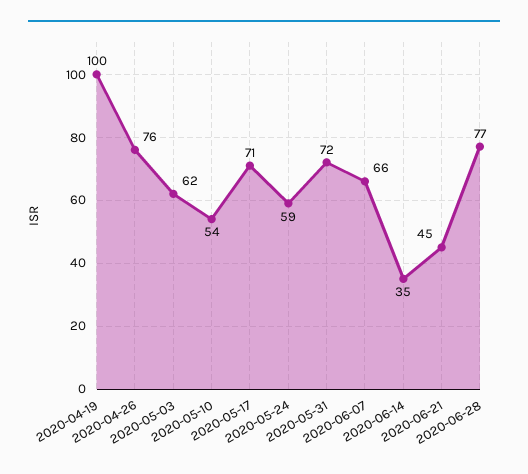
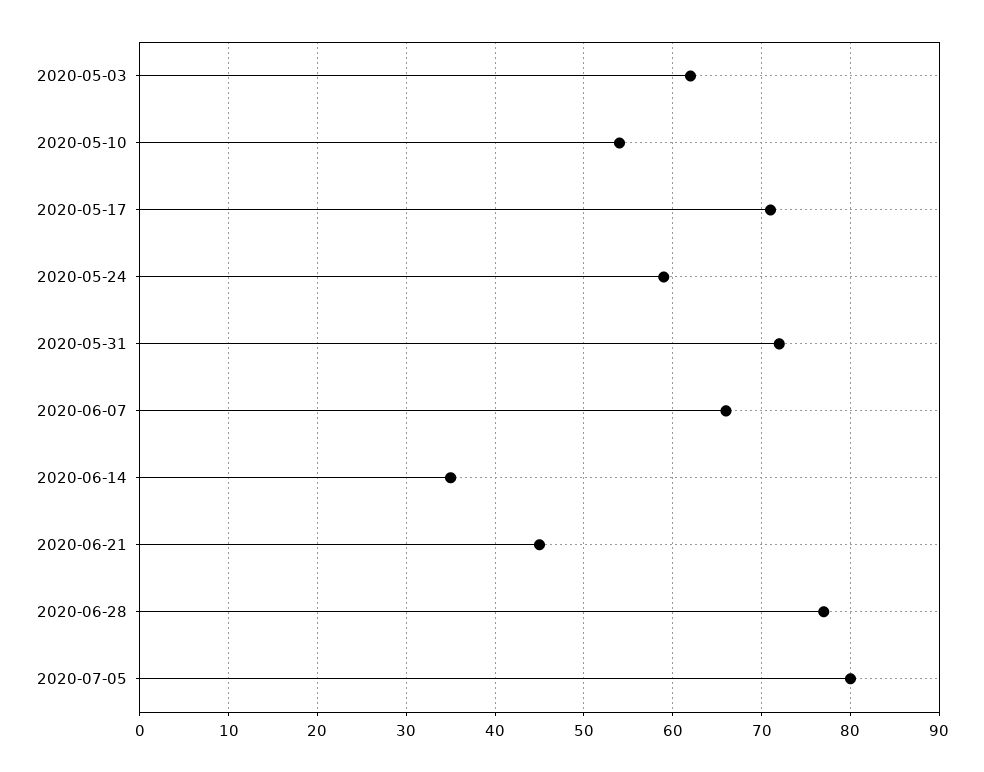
2020-04-19: 100 -> none
2020-04-26: 76 -> none
2020-07-05: none -> 80

